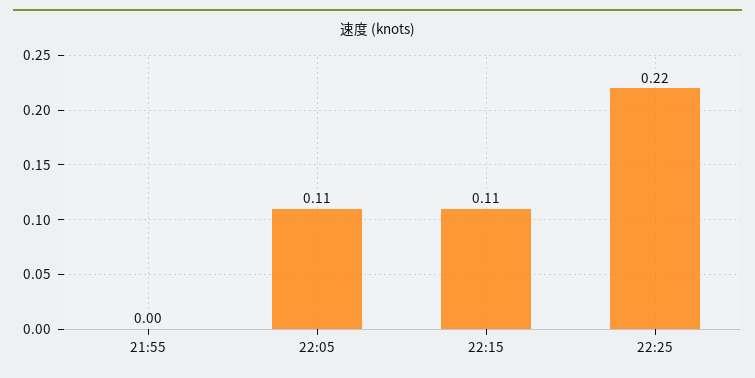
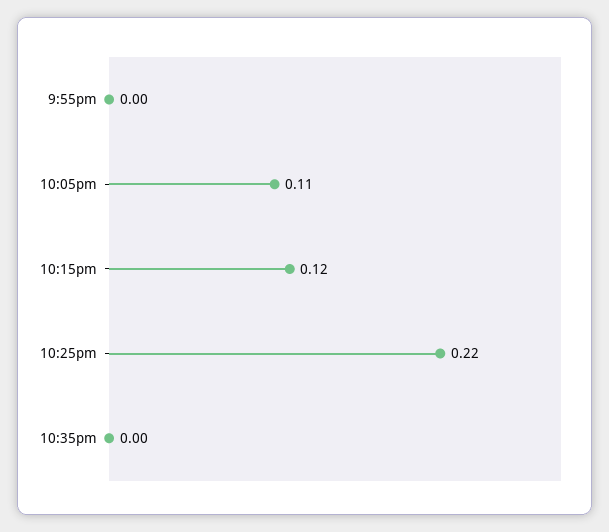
22:15: 0.11 -> 0.12
10:35pm: none -> 0

